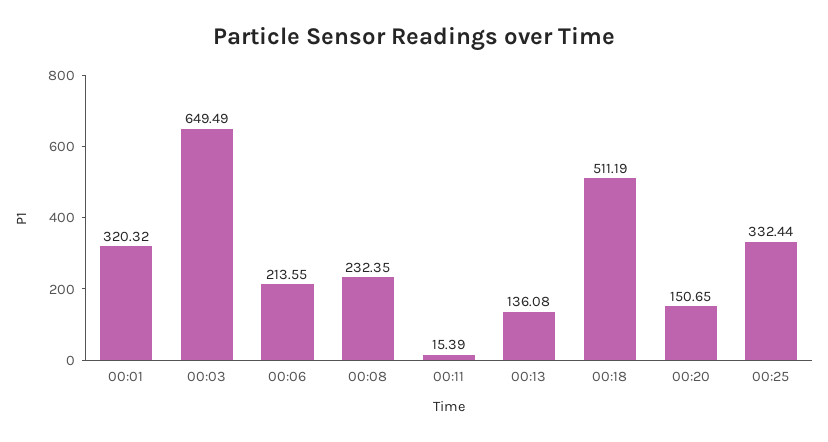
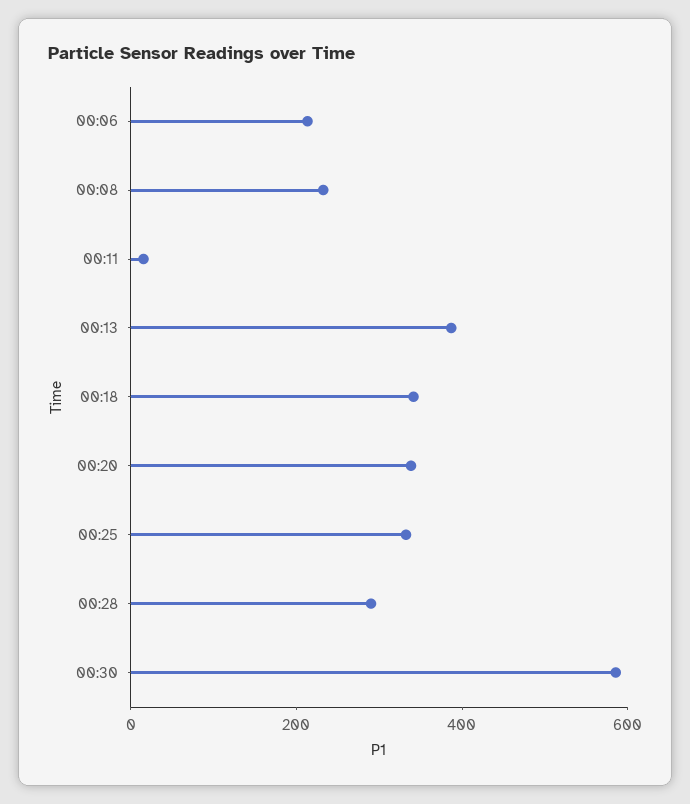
00:01: 320.32 -> none
00:03: 649.49 -> none
00:13: 136.08 -> 400
00:18: 511.19 -> 350
00:20: 150.65 -> 350
00:28: none -> 300
00:30: none -> 600

